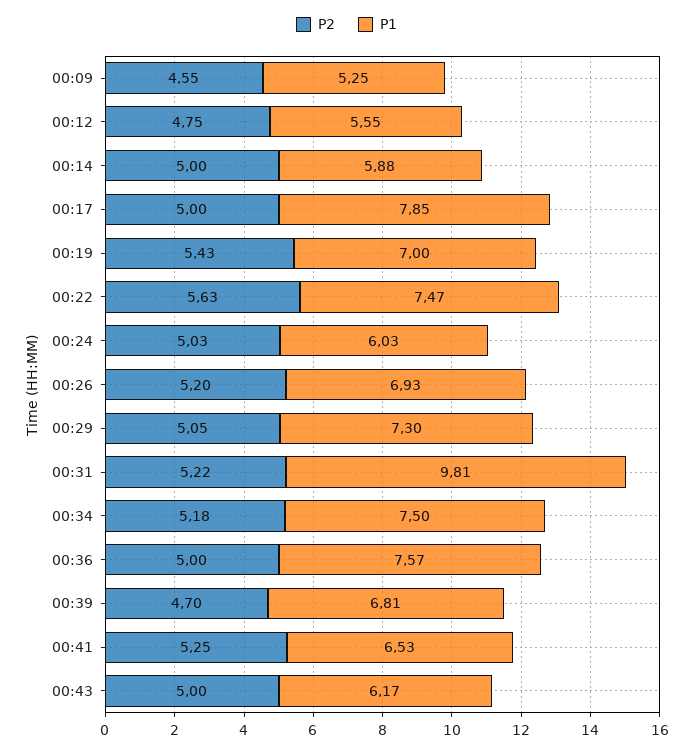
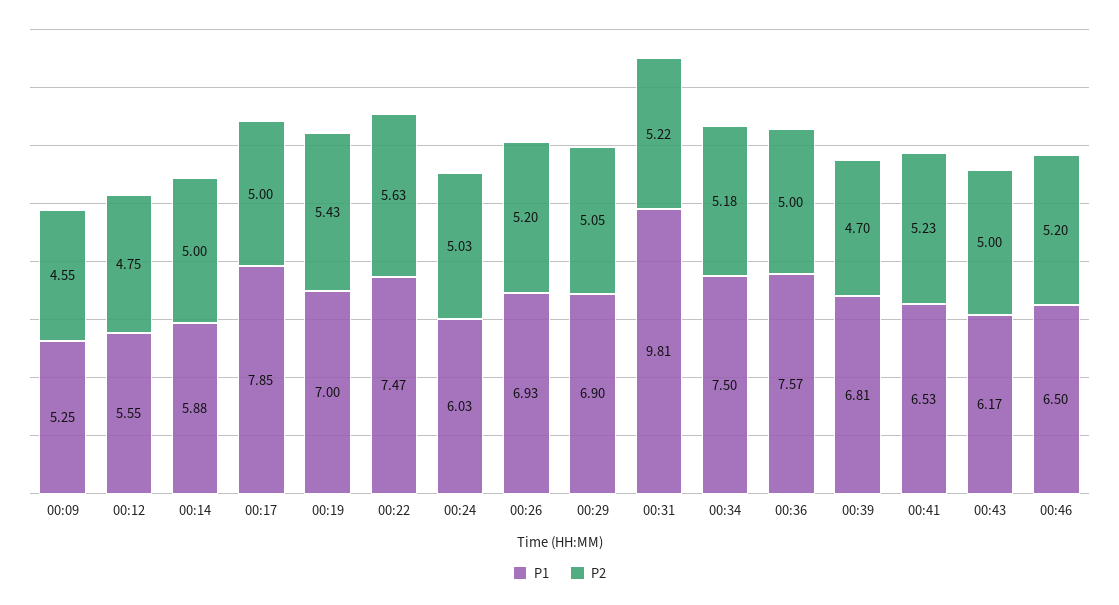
P1, 00:29: 7.3 -> 6.9
P2, 00:41: 5.25 -> 5.23
P1, 00:46: none -> 6.5
P2, 00:46: none -> 5.2

